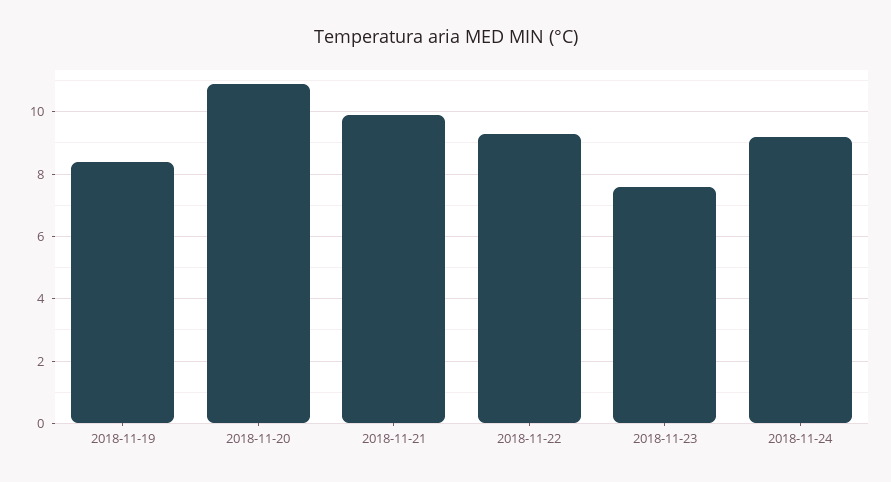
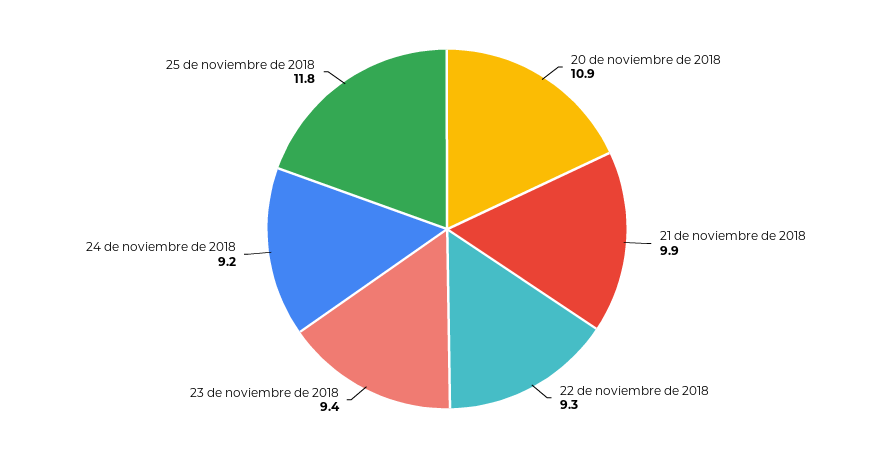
2018-11-19: 8.5 -> none
2018-11-23: 7.5 -> 9.4
25 de noviembre de 2018: none -> 11.8

